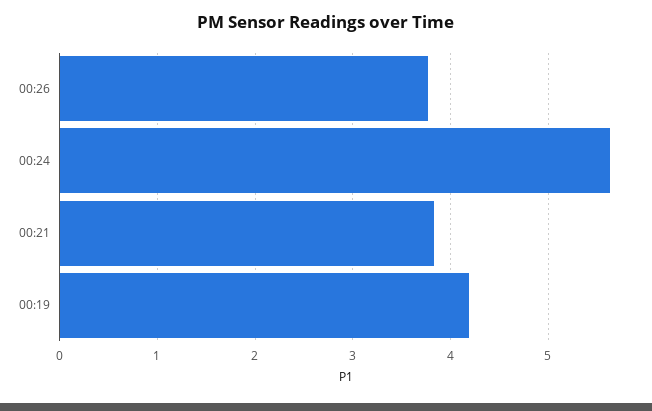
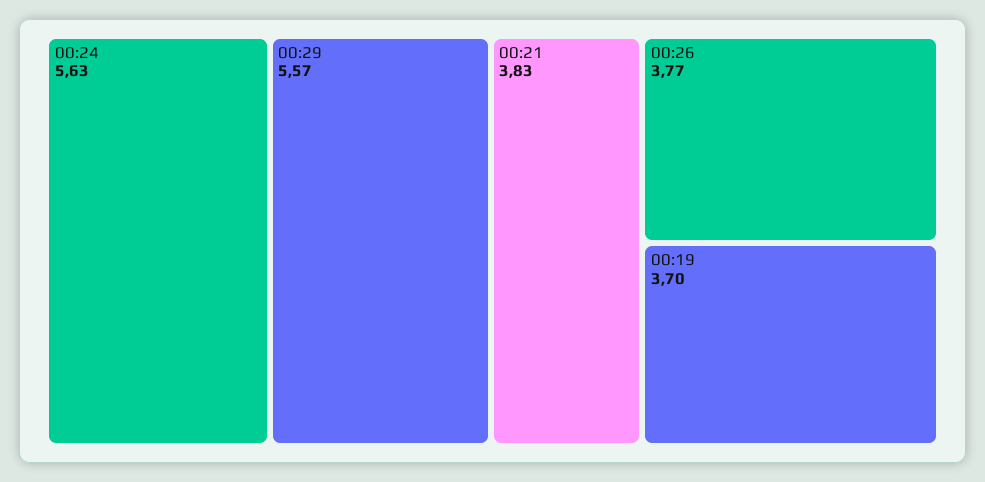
00:19: 4.2 -> 3.7
00:29: none -> 5.57

